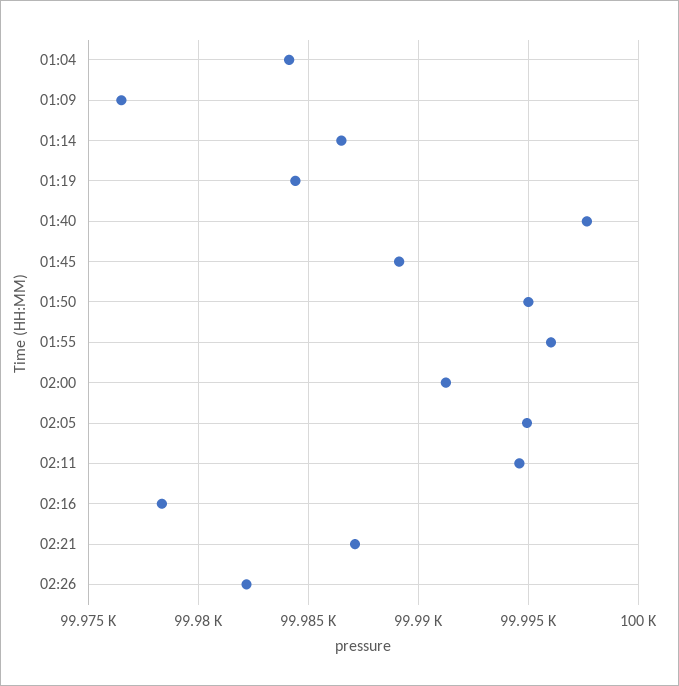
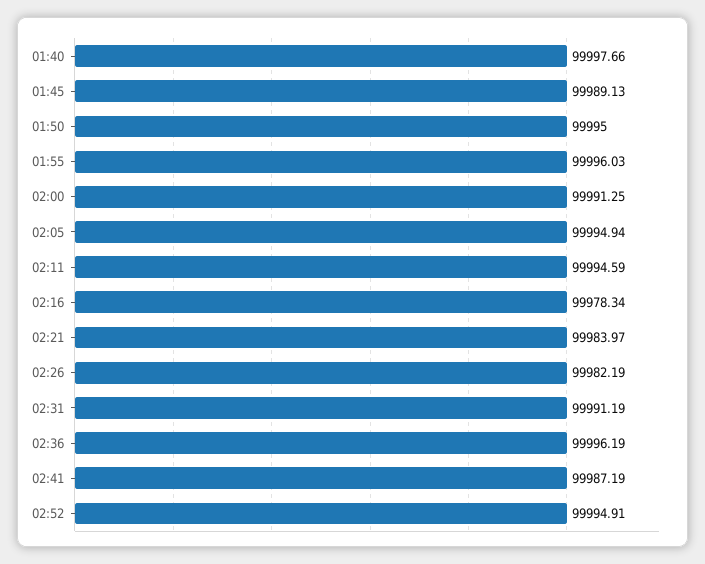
01:04: 99984 -> none
01:09: 99976.5 -> none
01:14: 99986.5 -> none
01:19: 99984.5 -> none
02:21: 99987 -> 99983.97
02:31: none -> 99991.19
02:36: none -> 99996.19
02:41: none -> 99987.19
02:52: none -> 99994.91

